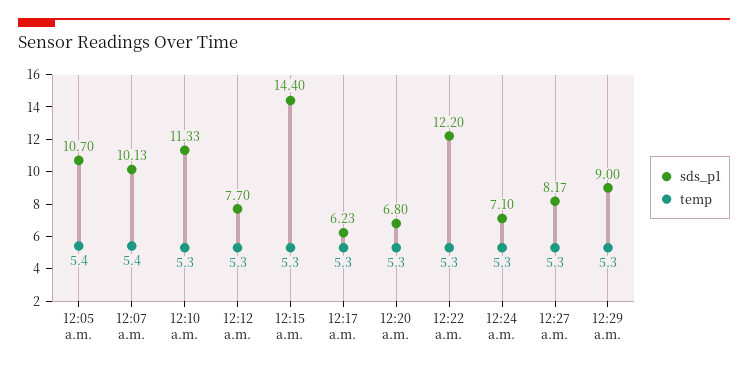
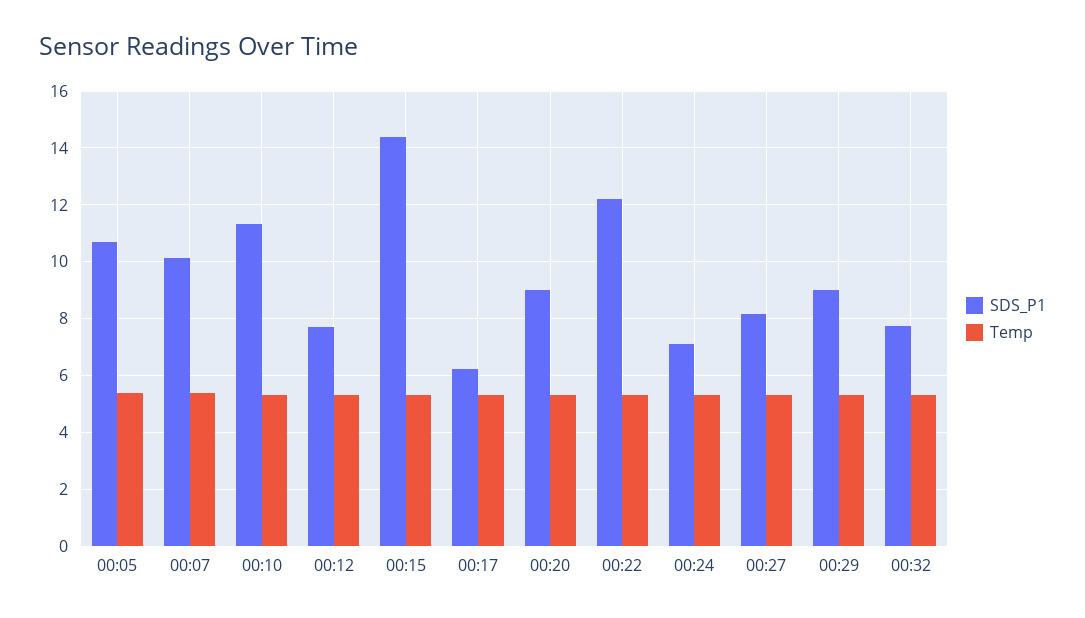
sds_p1, 12:20 a.m.: 6.8 -> 9
sds_p1, 00:32: none -> 7.75
temp, 00:32: none -> 5.25

